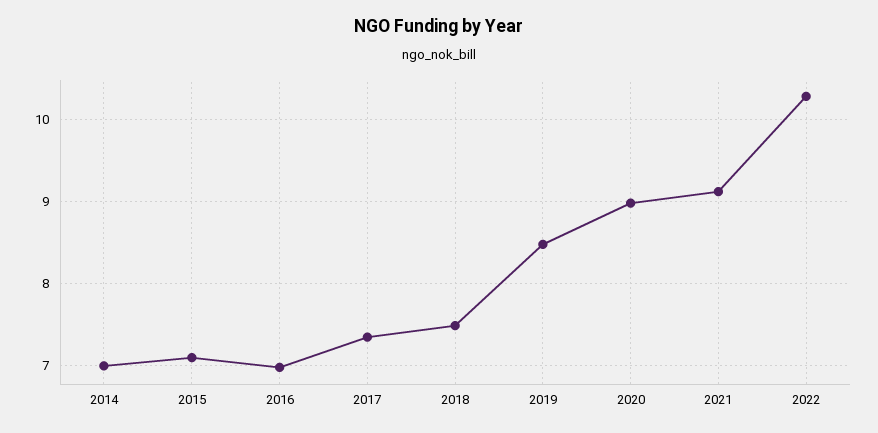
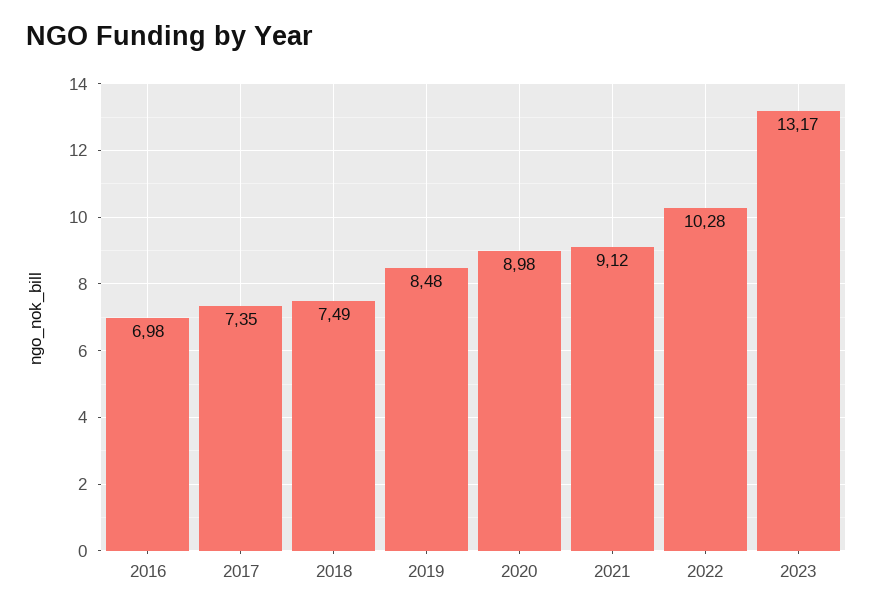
2014: 7 -> none
2015: 7.1 -> none
2023: none -> 13.17

